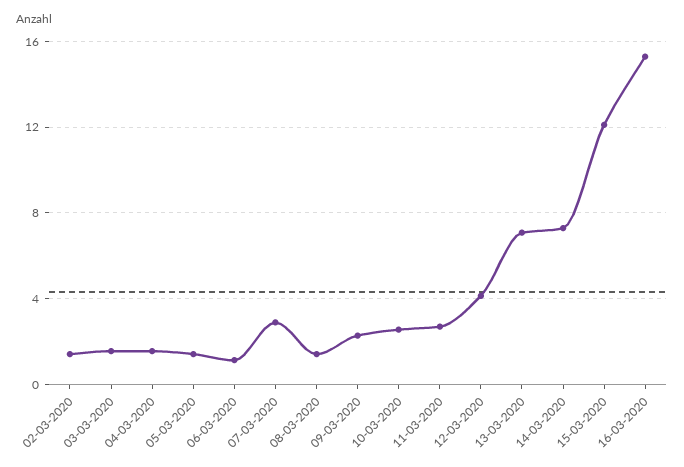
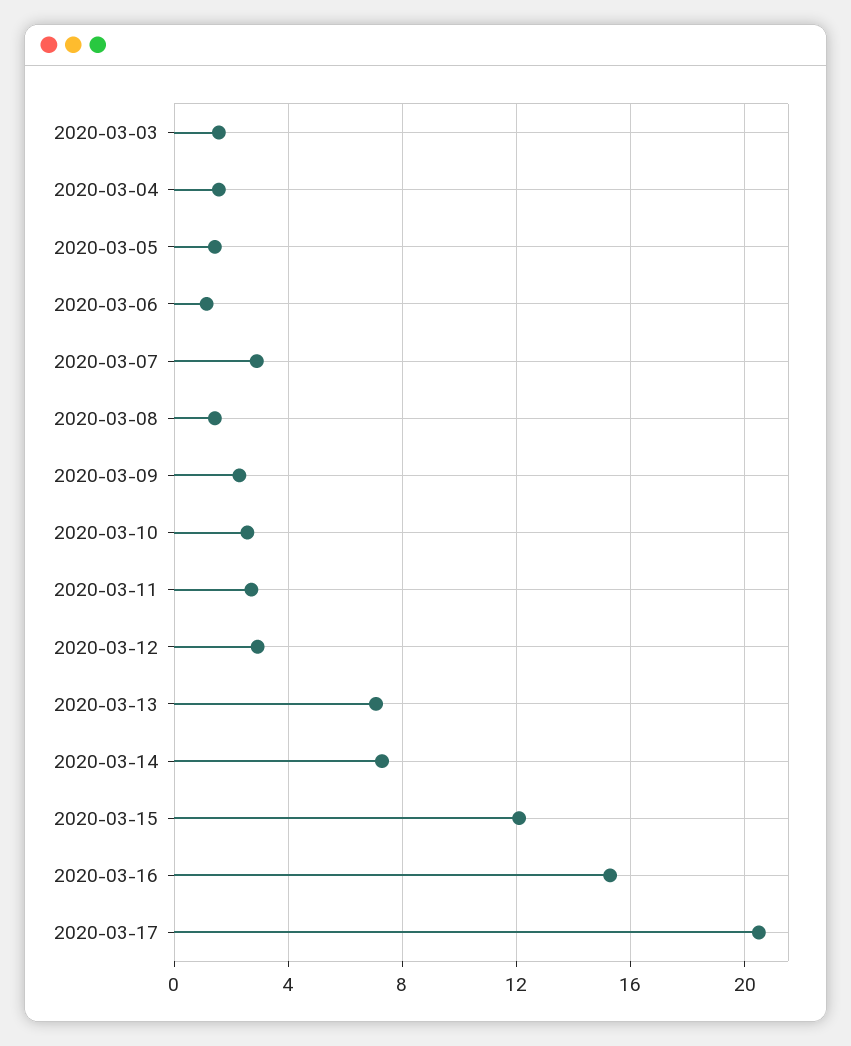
02-03-2020: 1.5 -> none
12-03-2020: 4 -> 3
2020-03-17: none -> 20.5

